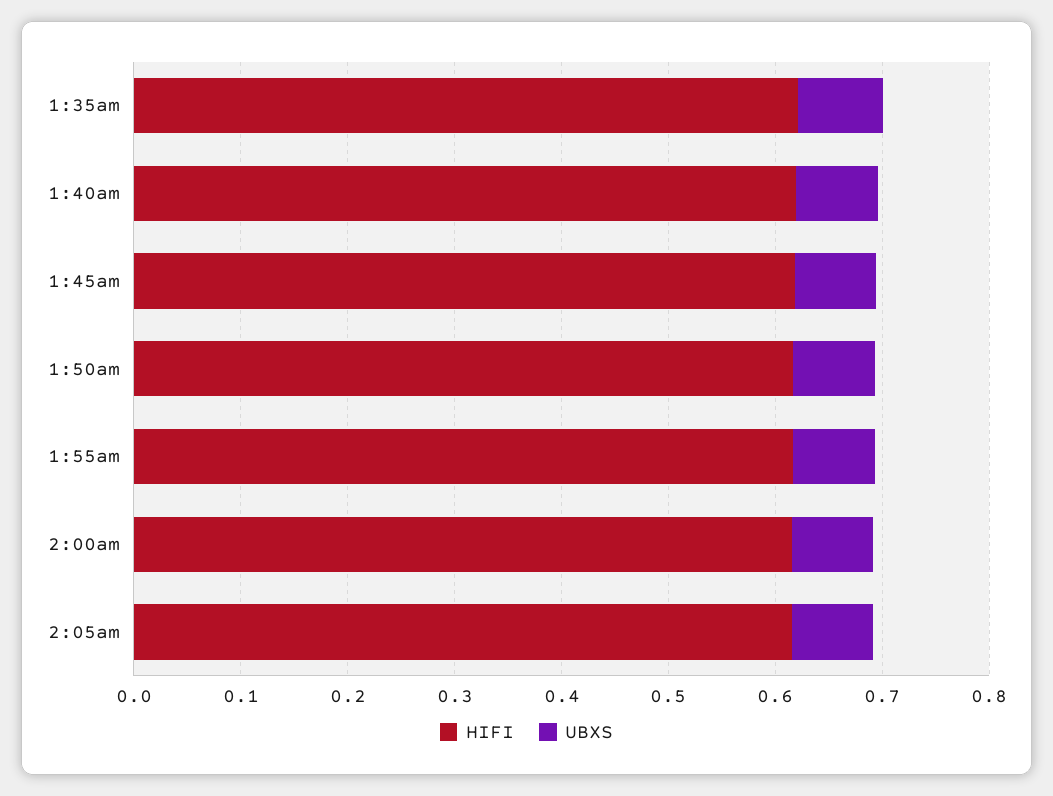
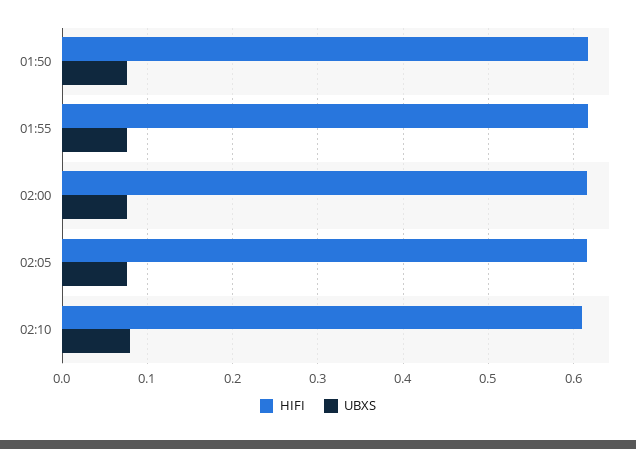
HIFI, 1:35am: 0.62 -> none
UBXS, 1:35am: 0.08 -> none
HIFI, 1:40am: 0.62 -> none
UBXS, 1:40am: 0.08 -> none
HIFI, 1:45am: 0.62 -> none
UBXS, 1:45am: 0.08 -> none
HIFI, 02:10: none -> 0.61
UBXS, 02:10: none -> 0.08

